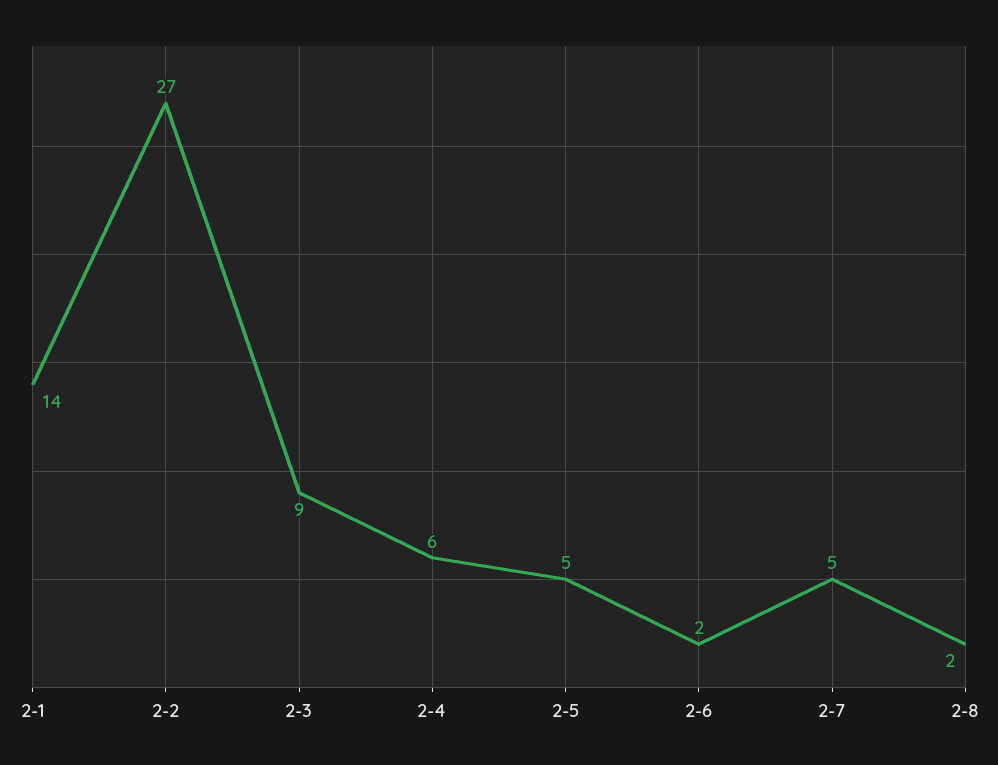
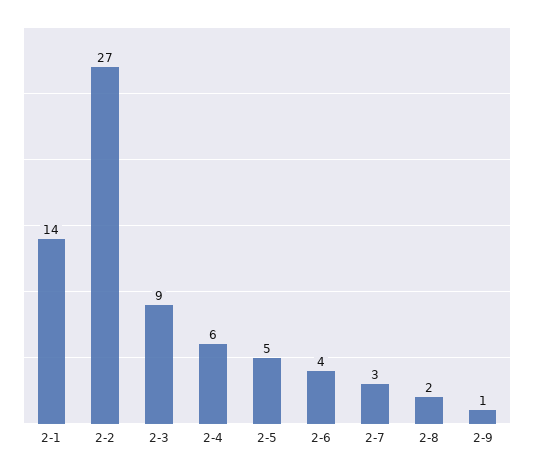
2-6: 2 -> 4
2-7: 5 -> 3
2-9: none -> 1

